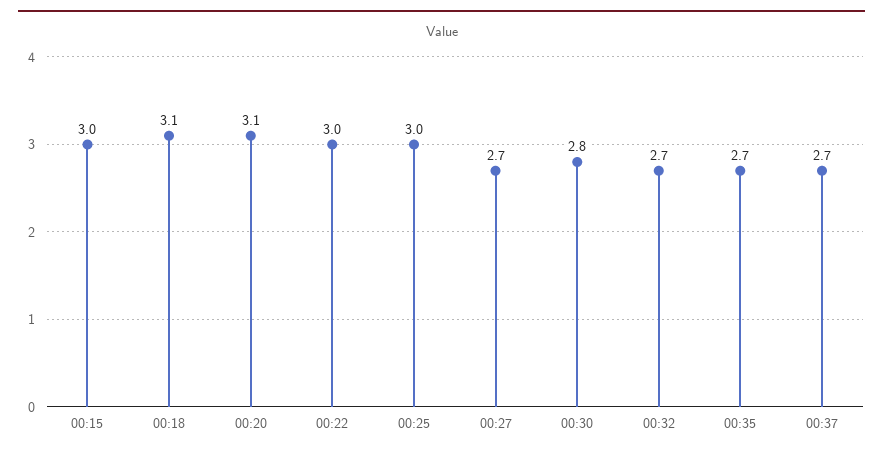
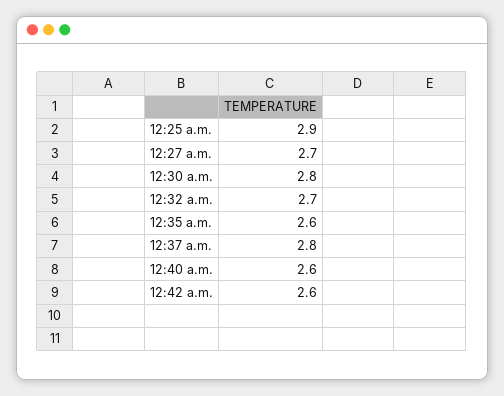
00:15: 3 -> none
00:18: 3.1 -> none
00:20: 3.1 -> none
00:22: 3 -> none
00:25: 3 -> 2.9
00:35: 2.7 -> 2.6
00:37: 2.7 -> 2.8
12:40 a.m.: none -> 2.6
12:42 a.m.: none -> 2.6

